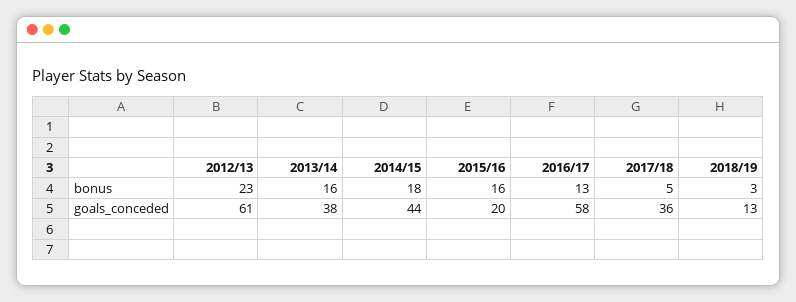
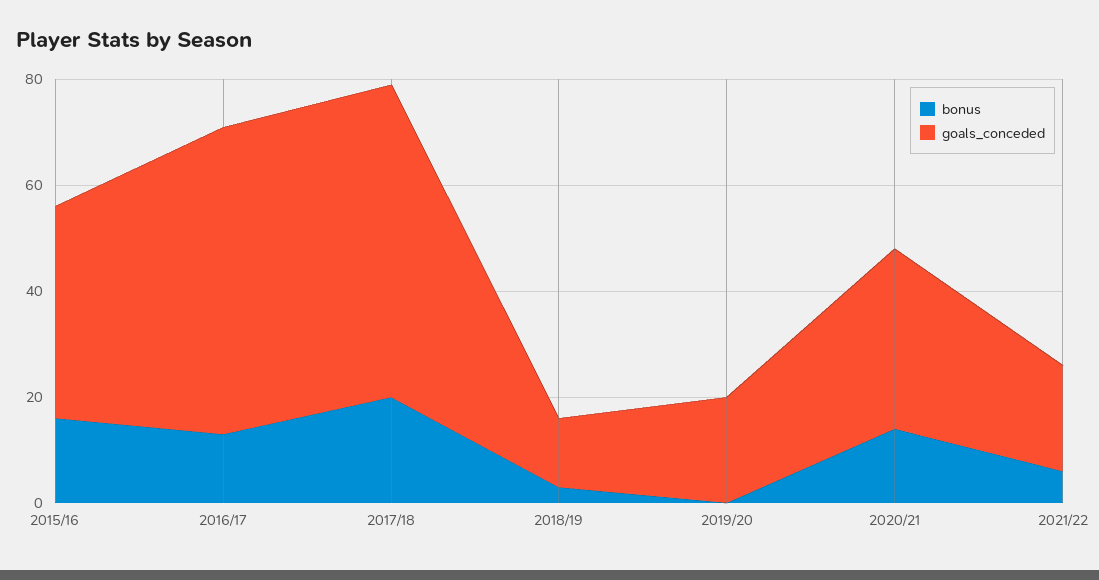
bonus, 2012/13: 23 -> none
bonus, 2013/14: 16 -> none
bonus, 2014/15: 18 -> none
bonus, 2017/18: 5 -> 20
goals_conceded, 2012/13: 61 -> none
goals_conceded, 2013/14: 38 -> none
goals_conceded, 2014/15: 44 -> none
goals_conceded, 2015/16: 20 -> 40
goals_conceded, 2017/18: 36 -> 60
bonus, 2019/20: none -> 0
goals_conceded, 2019/20: none -> 20
bonus, 2020/21: none -> 15
goals_conceded, 2020/21: none -> 35
bonus, 2021/22: none -> 5
goals_conceded, 2021/22: none -> 20

